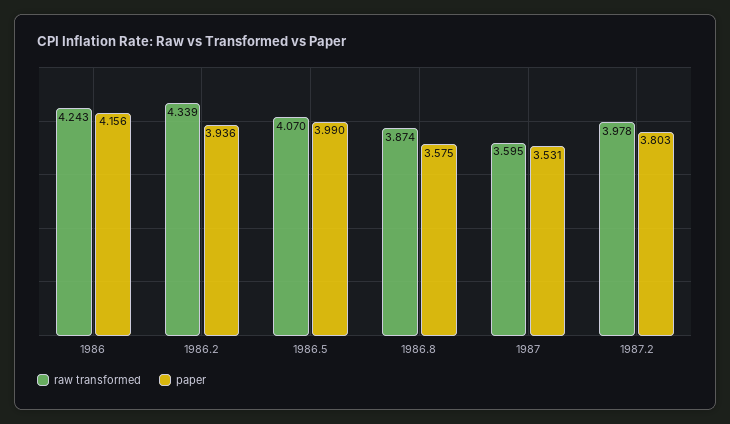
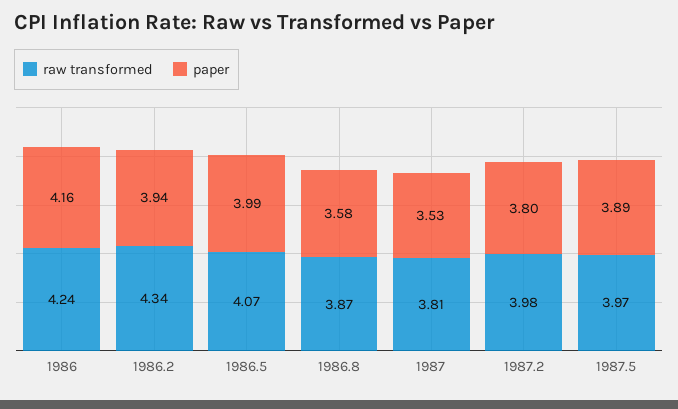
raw transformed, 1987: 3.595 -> 3.81
raw transformed, 1987.5: none -> 3.97
paper, 1987.5: none -> 3.89

